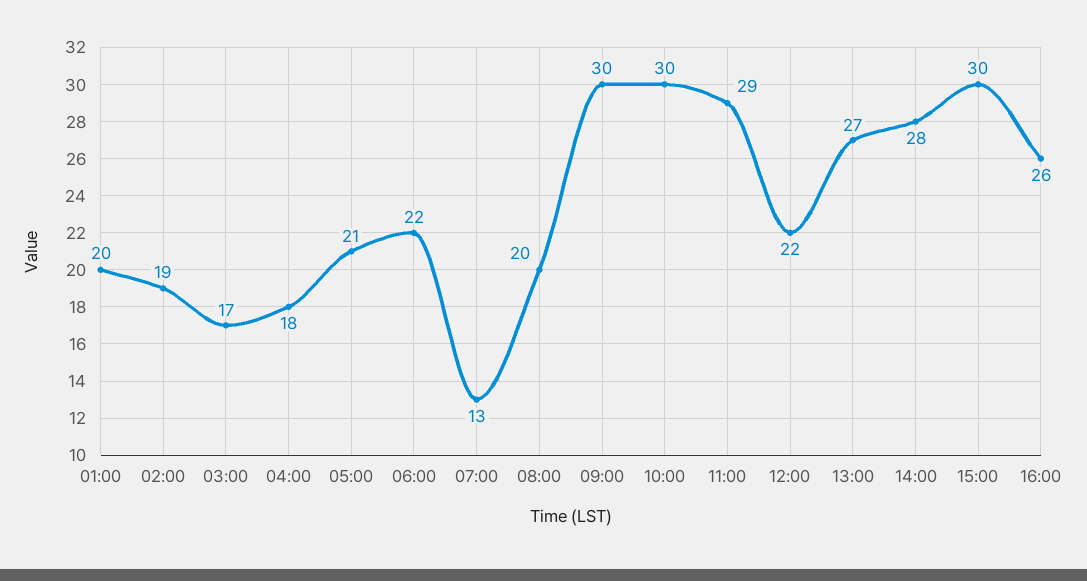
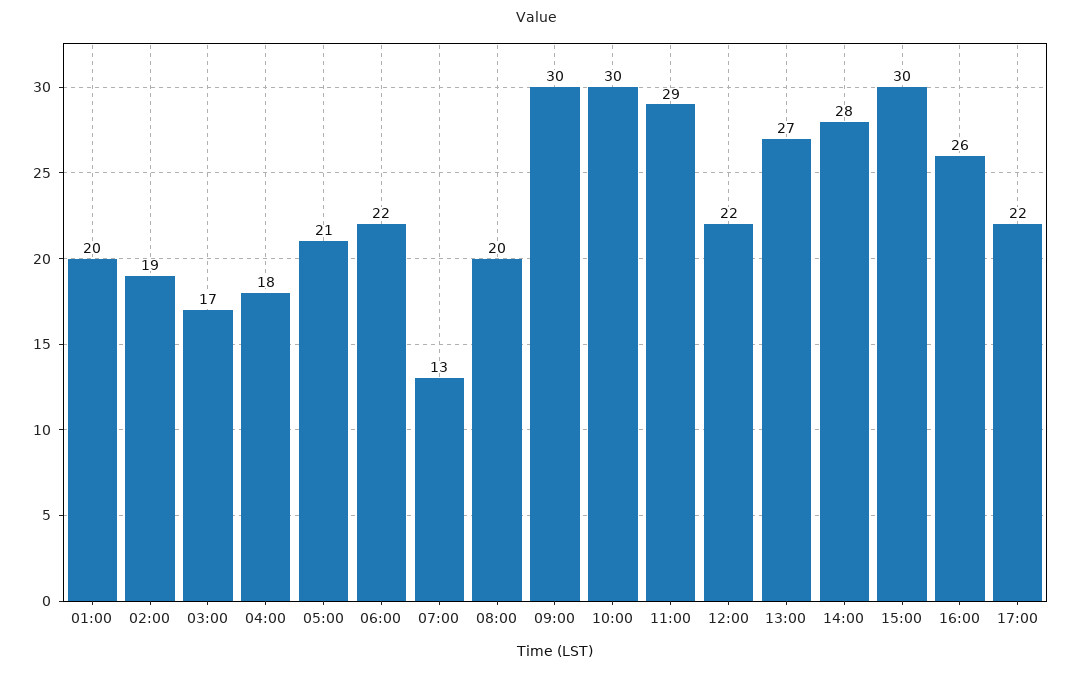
17:00: none -> 22

